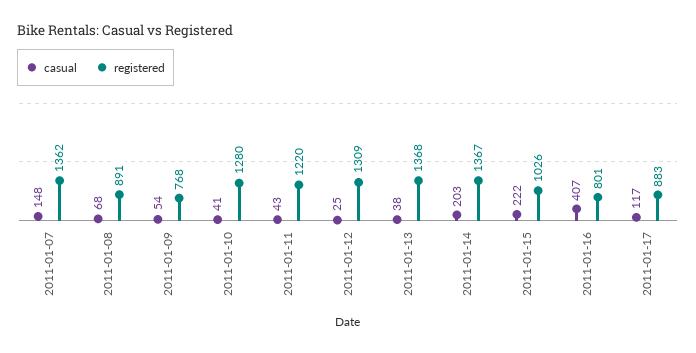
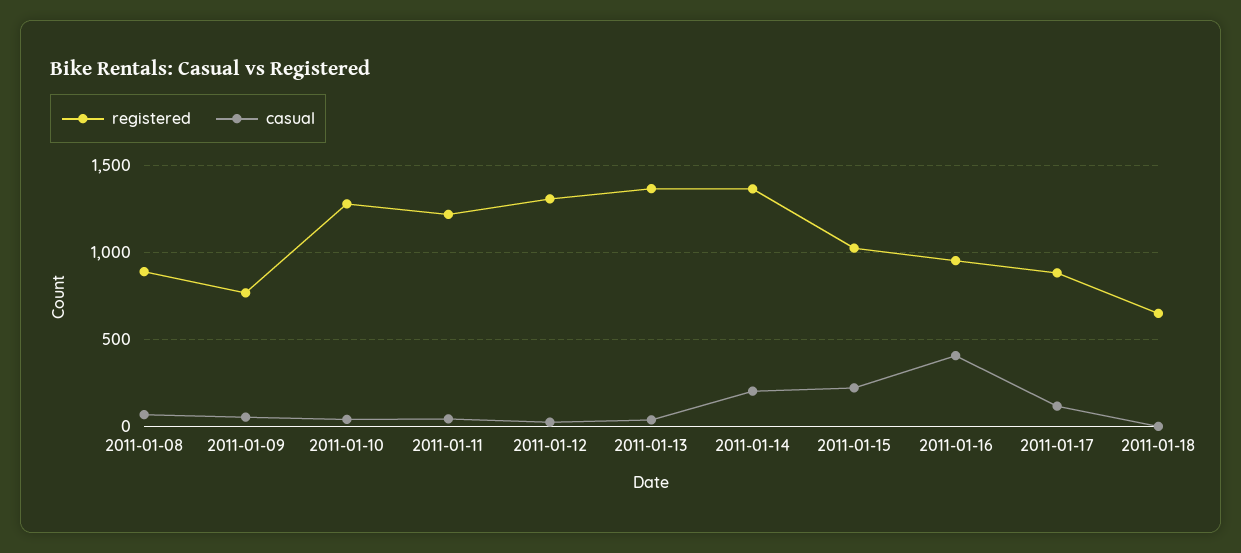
casual, 2011-01-07: 148 -> none
registered, 2011-01-07: 1362 -> none
registered, 2011-01-16: 801 -> 950
registered, 2011-01-18: none -> 650
casual, 2011-01-18: none -> 0

